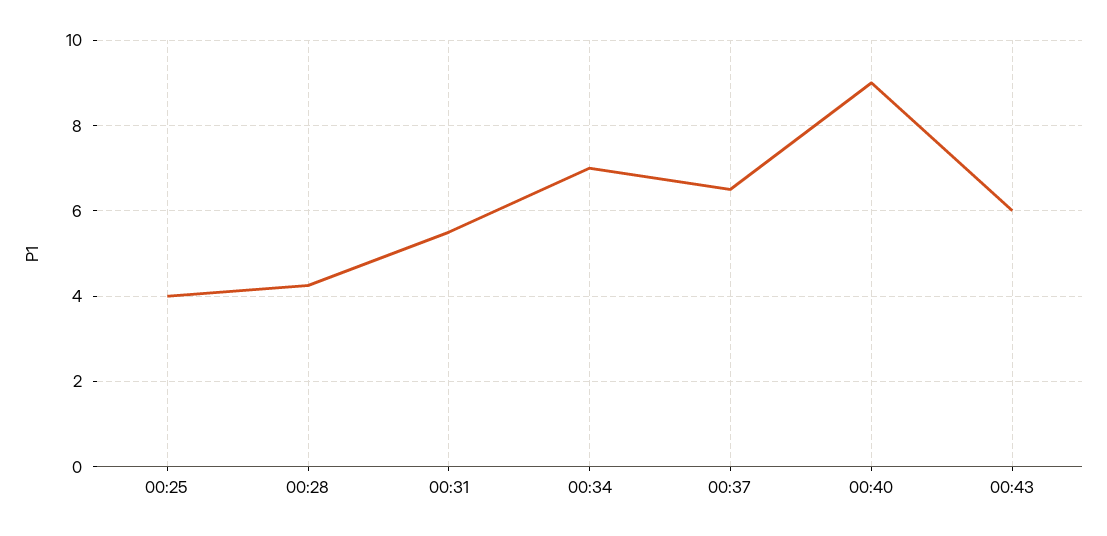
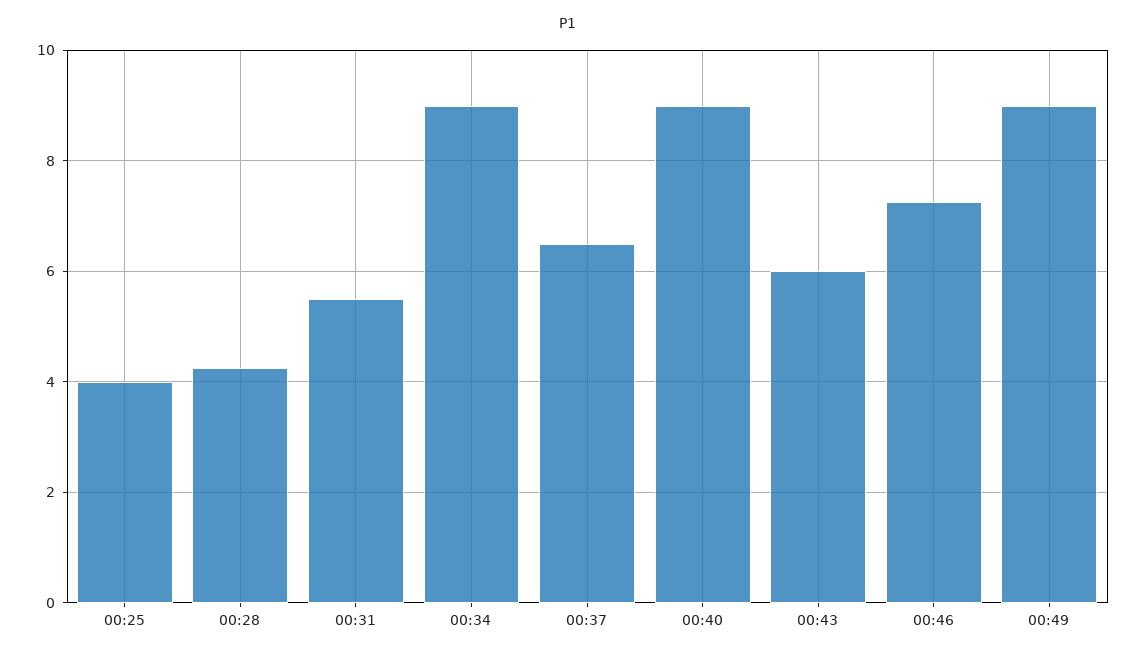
00:34: 7 -> 9
00:46: none -> 7.2
00:49: none -> 9

